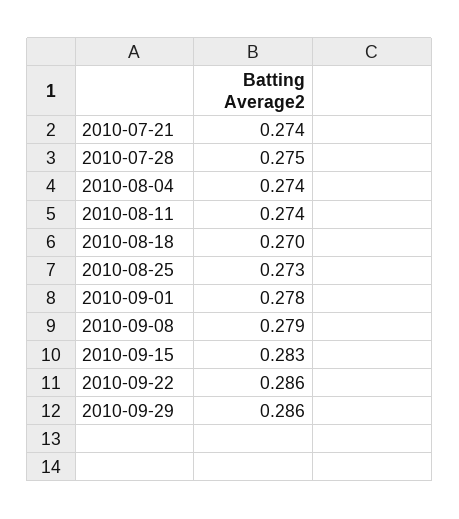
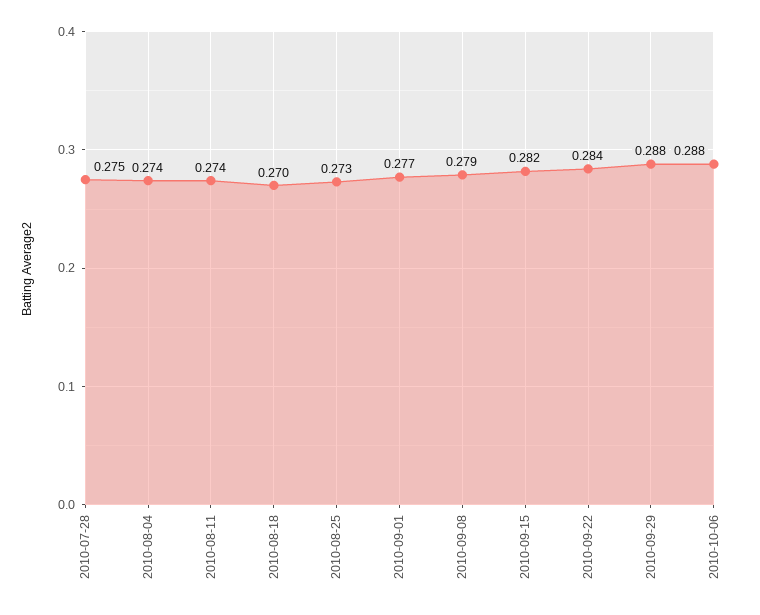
2010-07-21: 0.274 -> none
2010-09-01: 0.278 -> 0.277
2010-09-15: 0.283 -> 0.282
2010-09-22: 0.286 -> 0.284
2010-09-29: 0.286 -> 0.288
2010-10-06: none -> 0.288

